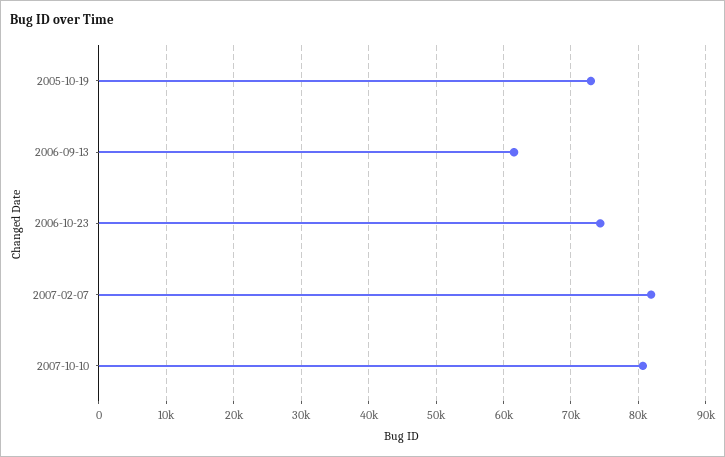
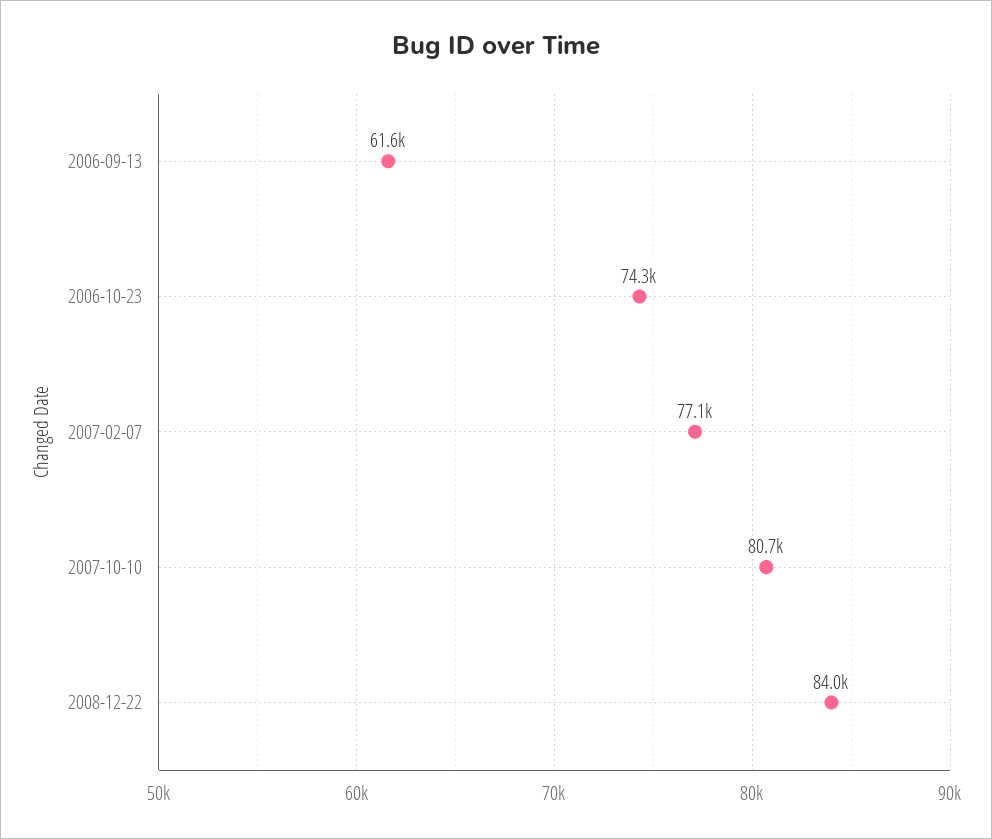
2005-10-19: 73000 -> none
2007-02-07: 82000 -> 77100
2008-12-22: none -> 84000

